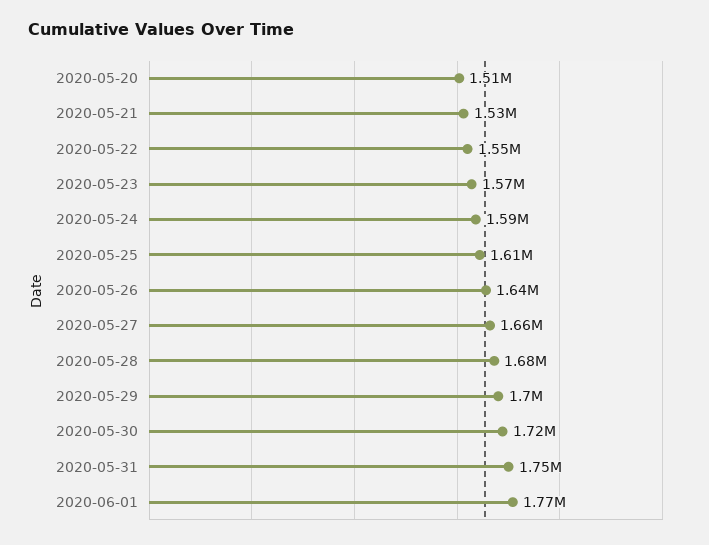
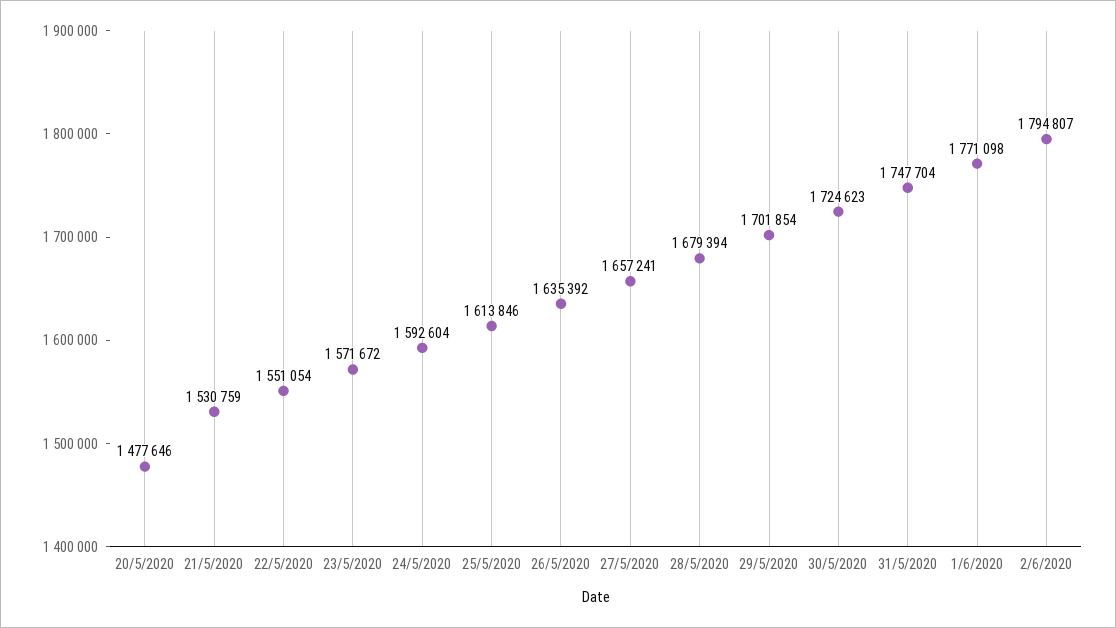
2020-05-20: 1510000 -> 1477646
2/6/2020: none -> 1794807

